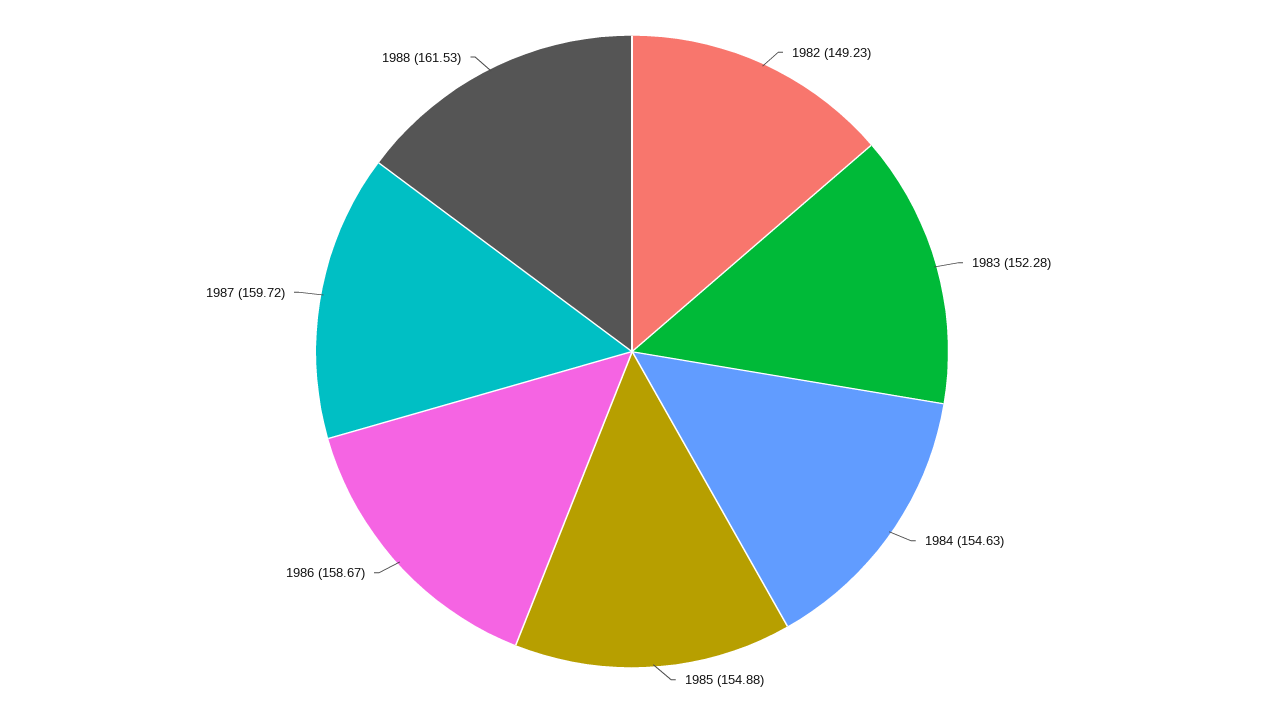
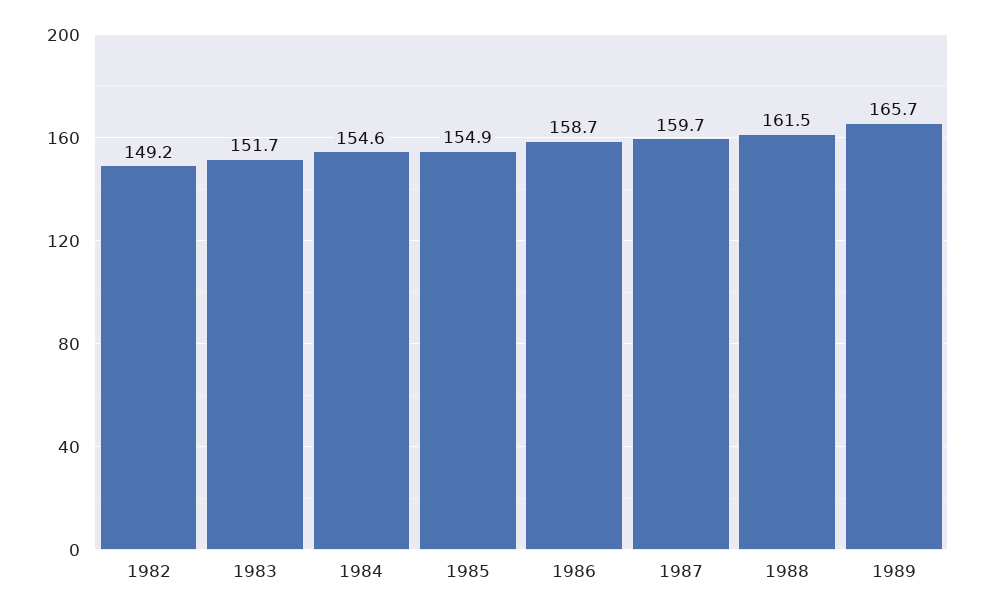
1983: 152.28 -> 151.7
1989: none -> 165.7

